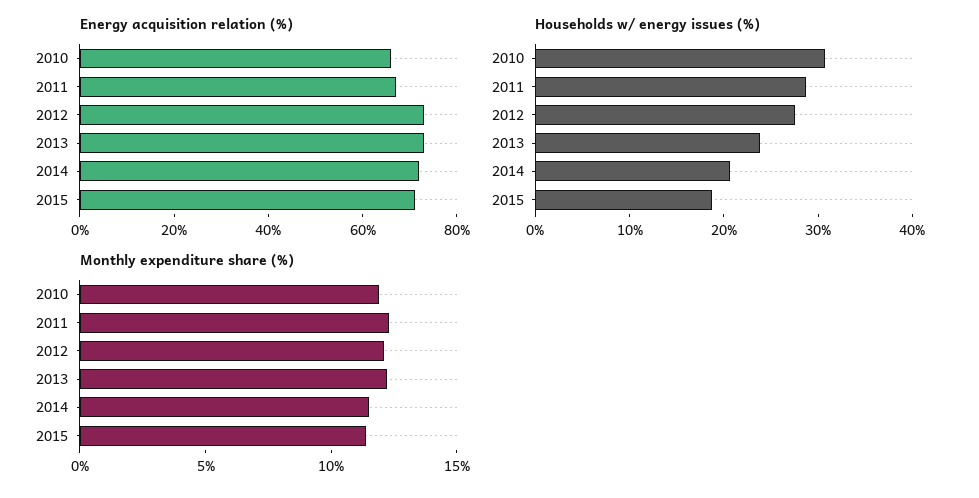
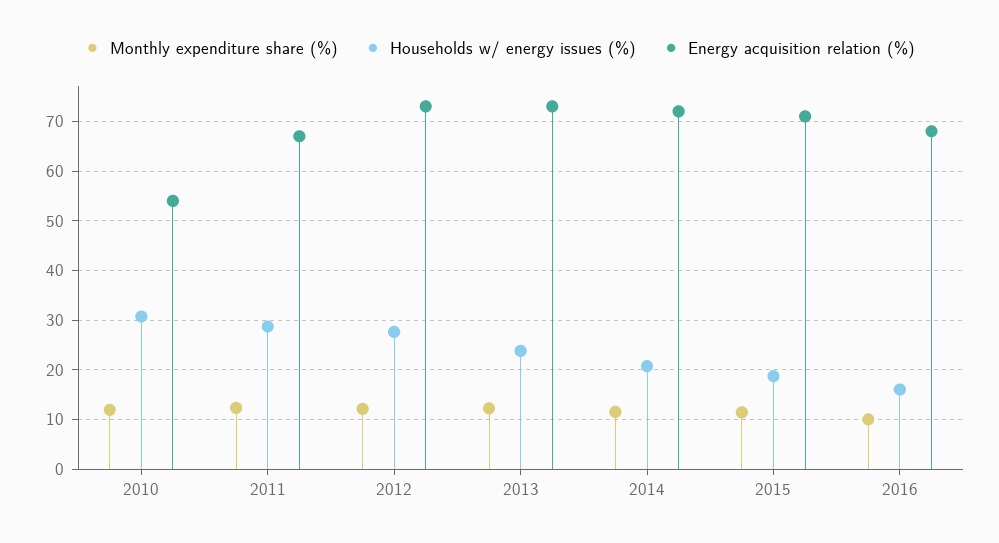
Energy acquisition relation (%), 2010: 65 -> 54
Monthly expenditure share (%), 2016: none -> 10
Households w/ energy issues (%), 2016: none -> 16
Energy acquisition relation (%), 2016: none -> 68

